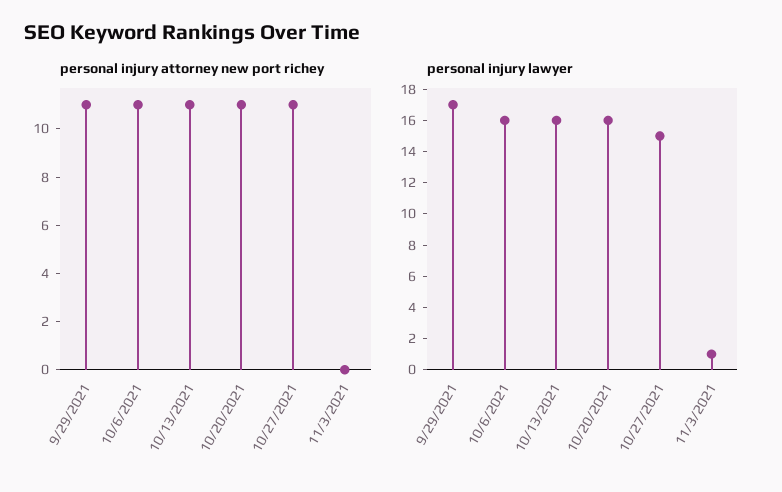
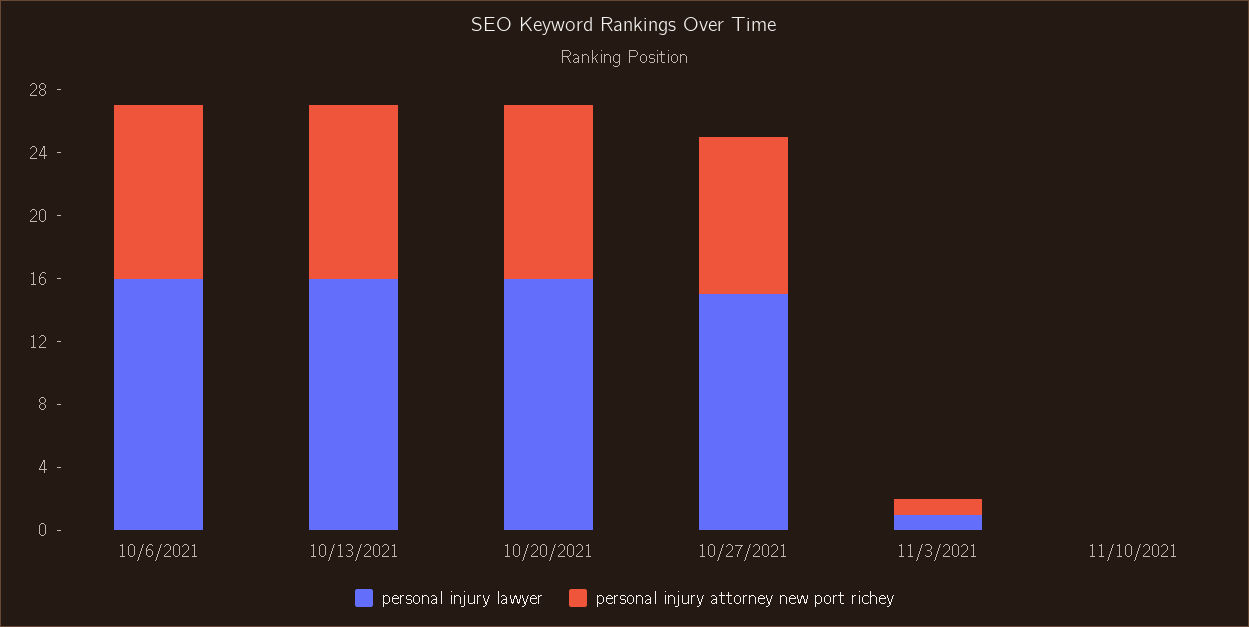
personal injury attorney new port richey, 9/29/2021: 11 -> none
personal injury attorney new port richey, 10/27/2021: 11 -> 10
personal injury attorney new port richey, 11/3/2021: 0 -> 1
personal injury lawyer, 9/29/2021: 17 -> none
personal injury lawyer, 11/10/2021: none -> 0
personal injury attorney new port richey, 11/10/2021: none -> 0

